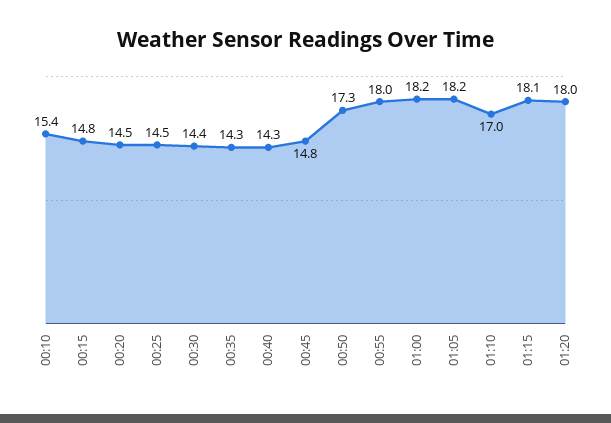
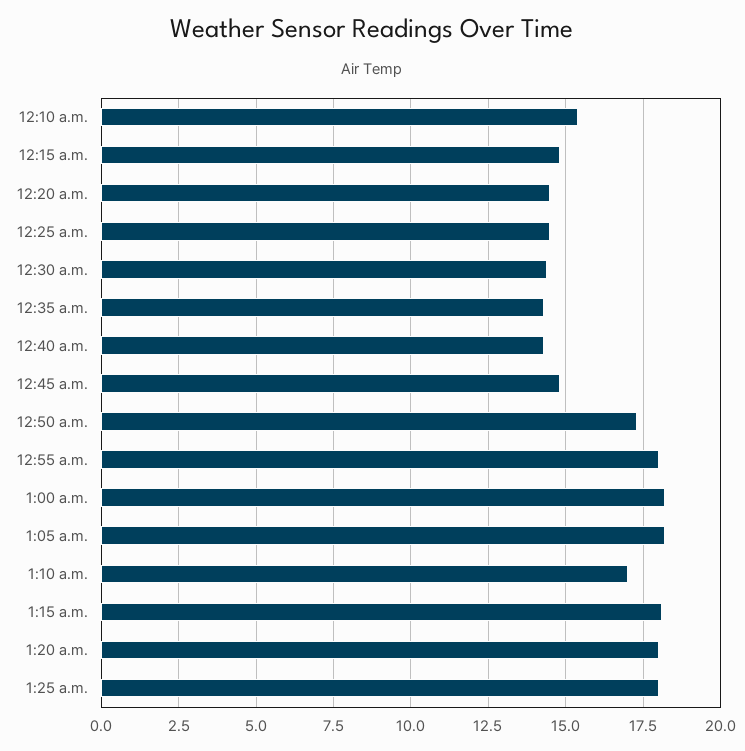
1:25 a.m.: none -> 18

